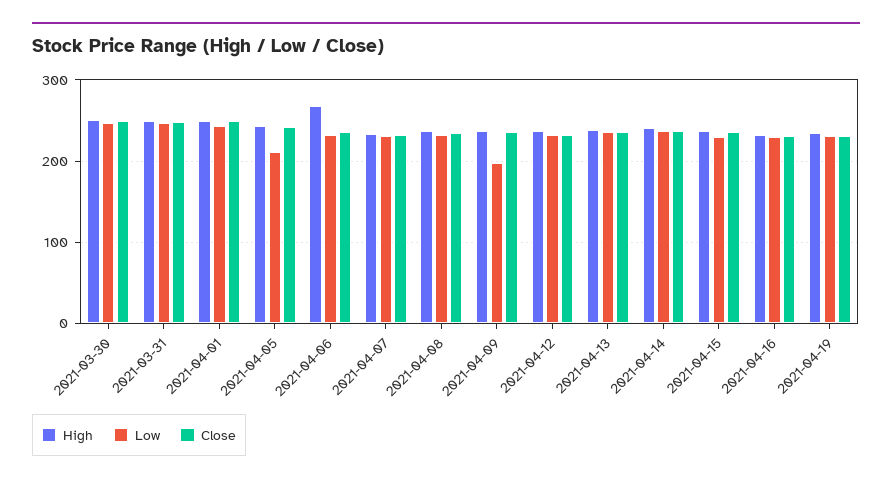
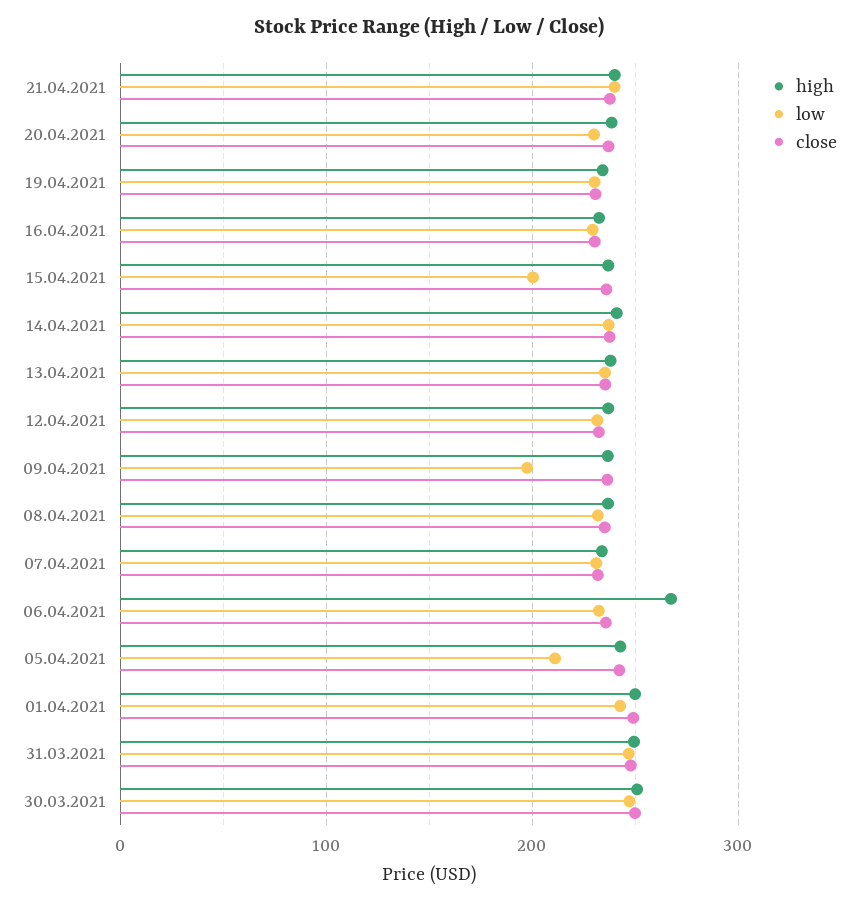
Low, 2021-04-15: 230 -> 200
High, 21.04.2021: none -> 240
Low, 21.04.2021: none -> 240
Close, 21.04.2021: none -> 240
High, 20.04.2021: none -> 240
Low, 20.04.2021: none -> 230
Close, 20.04.2021: none -> 240

